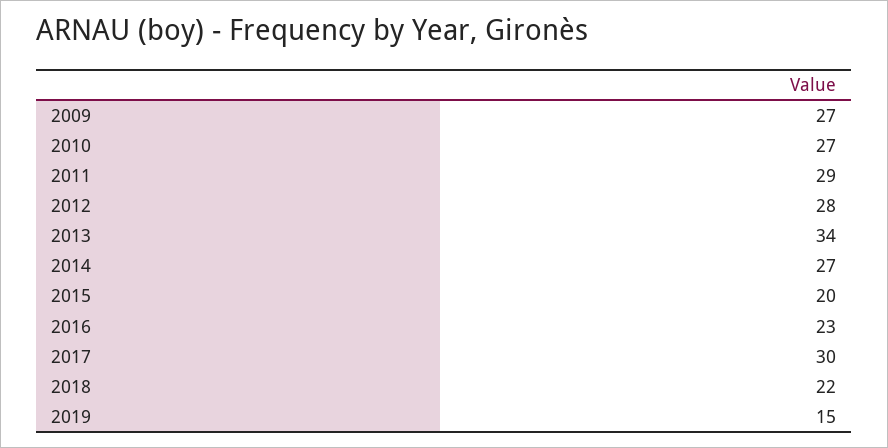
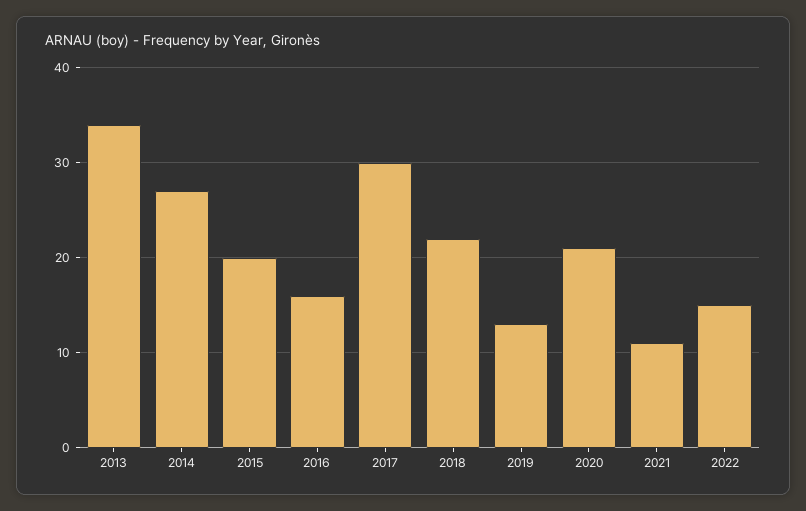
2009: 27 -> none
2010: 27 -> none
2011: 29 -> none
2012: 28 -> none
2016: 23 -> 16
2019: 15 -> 13
2020: none -> 21
2021: none -> 11
2022: none -> 15

